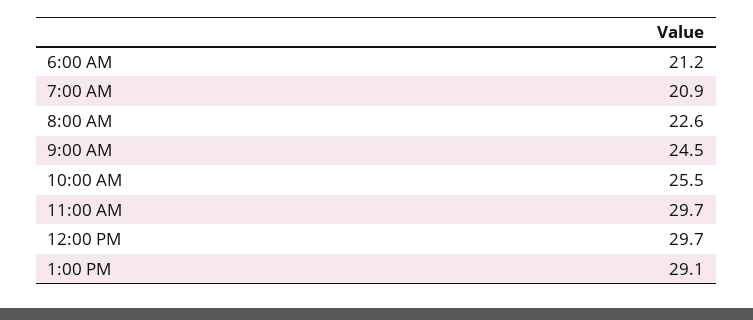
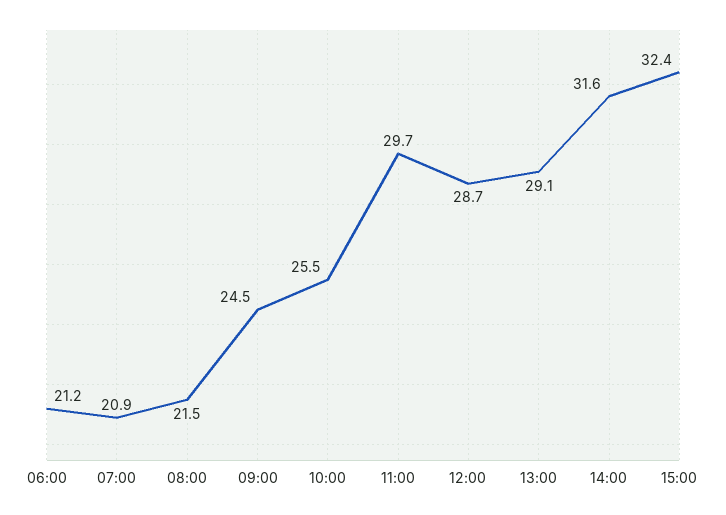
8:00 AM: 22.6 -> 21.5
12:00 PM: 29.7 -> 28.7
14:00: none -> 31.6
15:00: none -> 32.4

